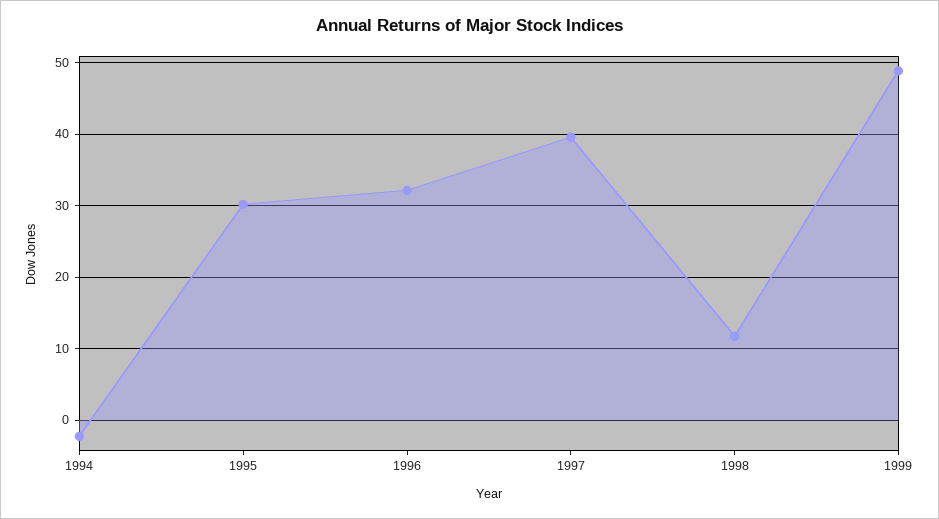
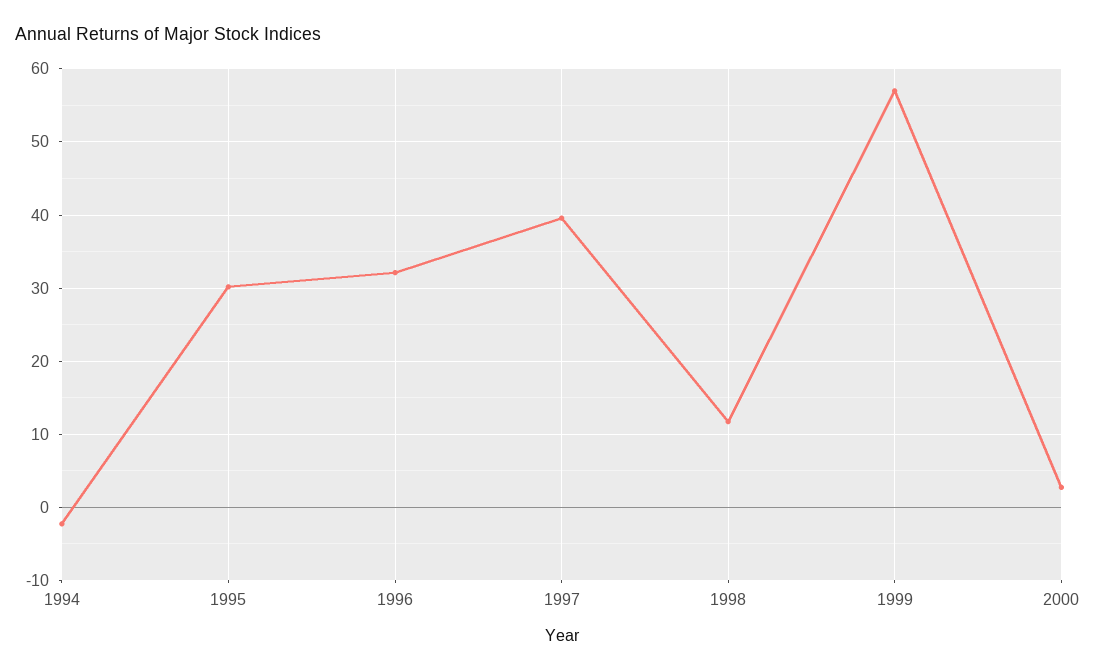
1999: 49 -> 57
2000: none -> 3

